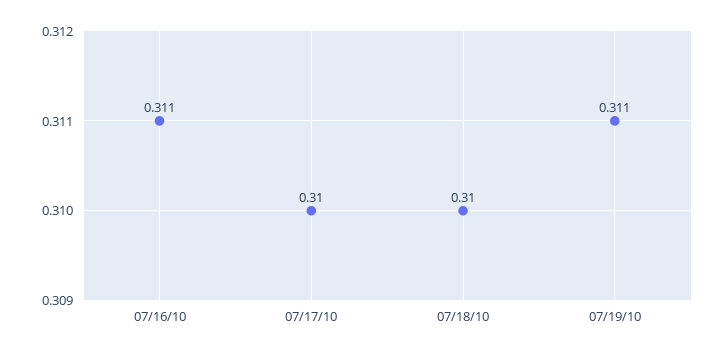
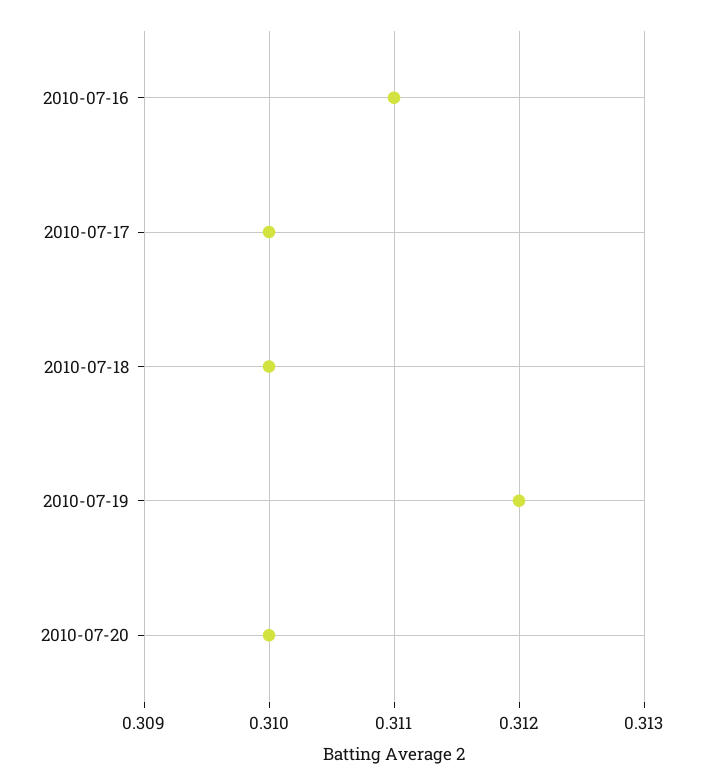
07/19/10: 0.311 -> 0.312
2010-07-20: none -> 0.31

